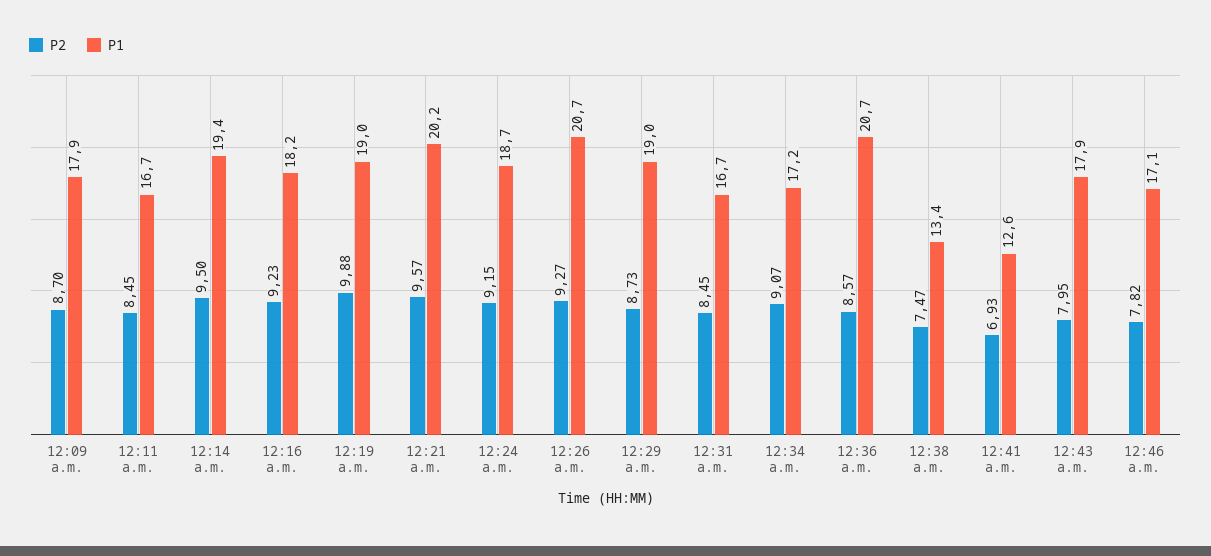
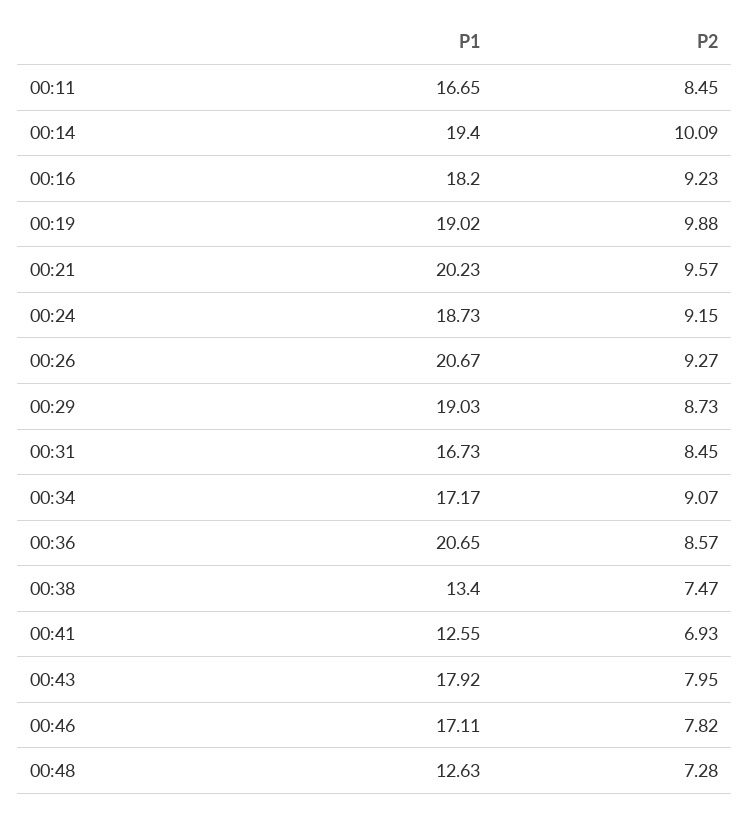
P2, 12:09 a.m.: 8.7 -> none
P1, 12:09 a.m.: 17.9 -> none
P2, 12:14 a.m.: 9.5 -> 10.09
P1, 00:48: none -> 12.63
P2, 00:48: none -> 7.28

